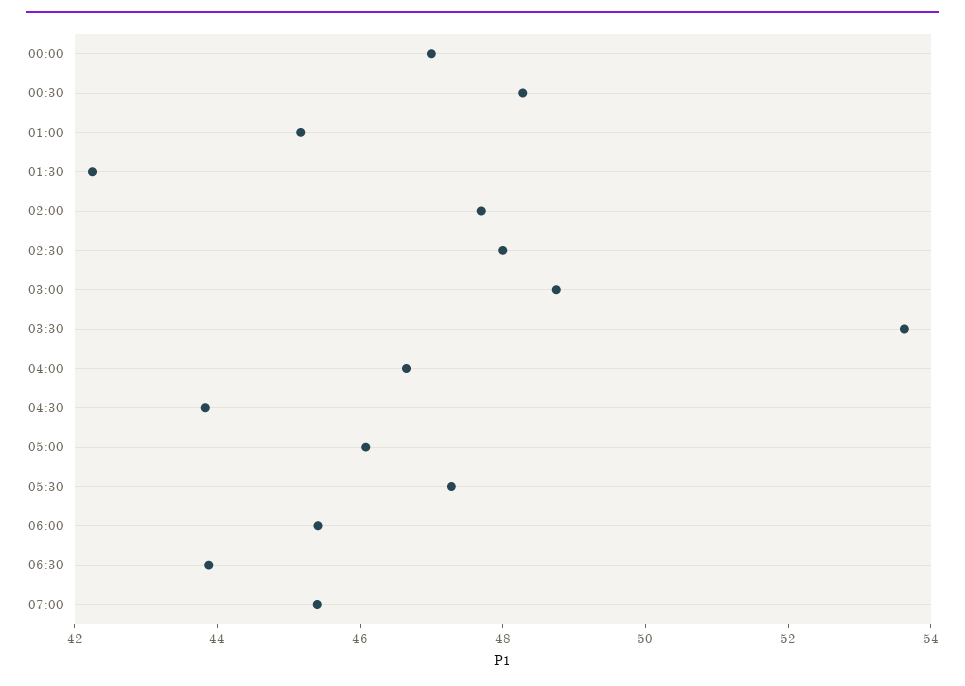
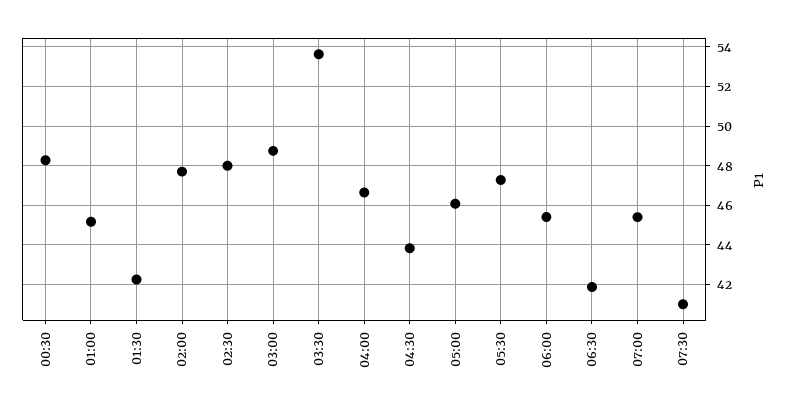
00:00: 47 -> none
06:30: 44 -> 42
07:30: none -> 41

